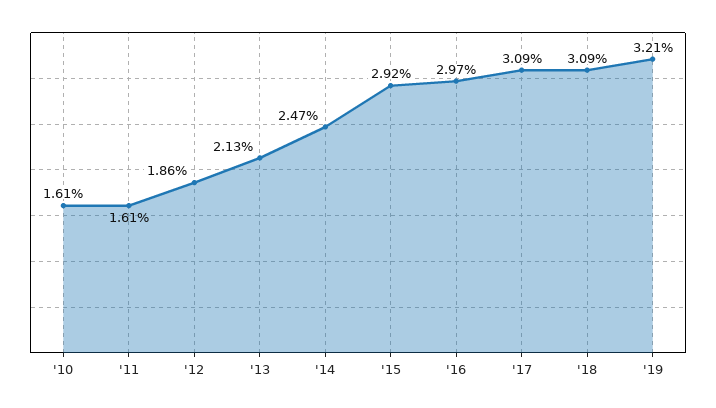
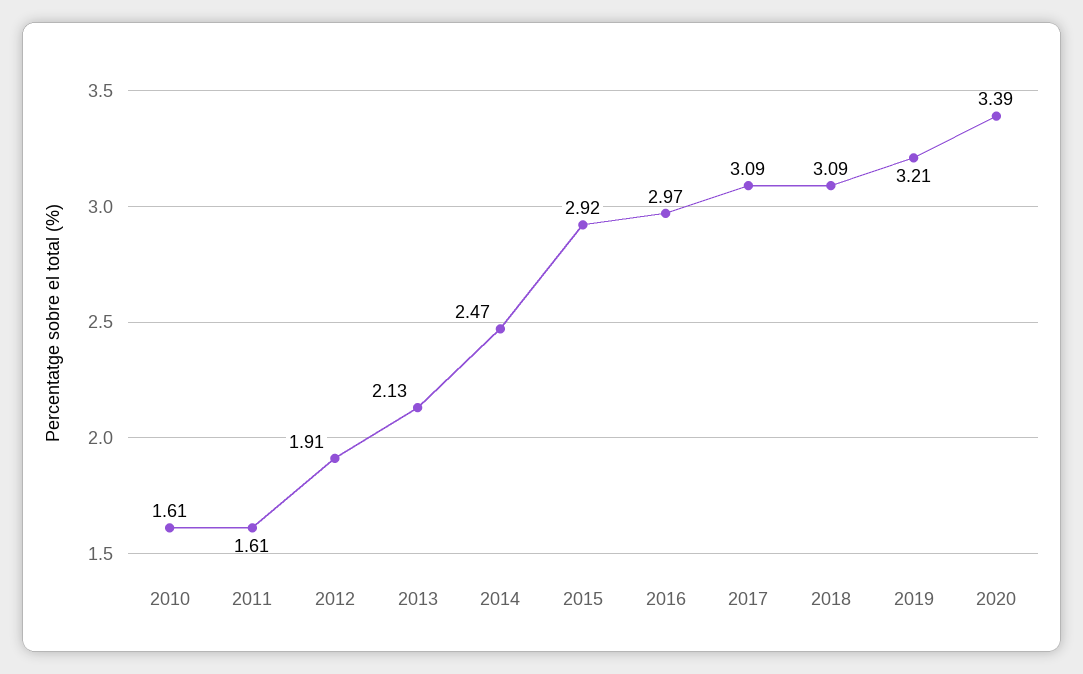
'12: 1.86 -> 1.91
2020: none -> 3.39

